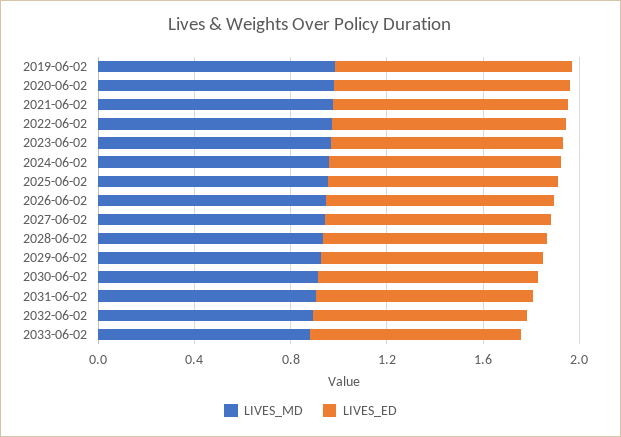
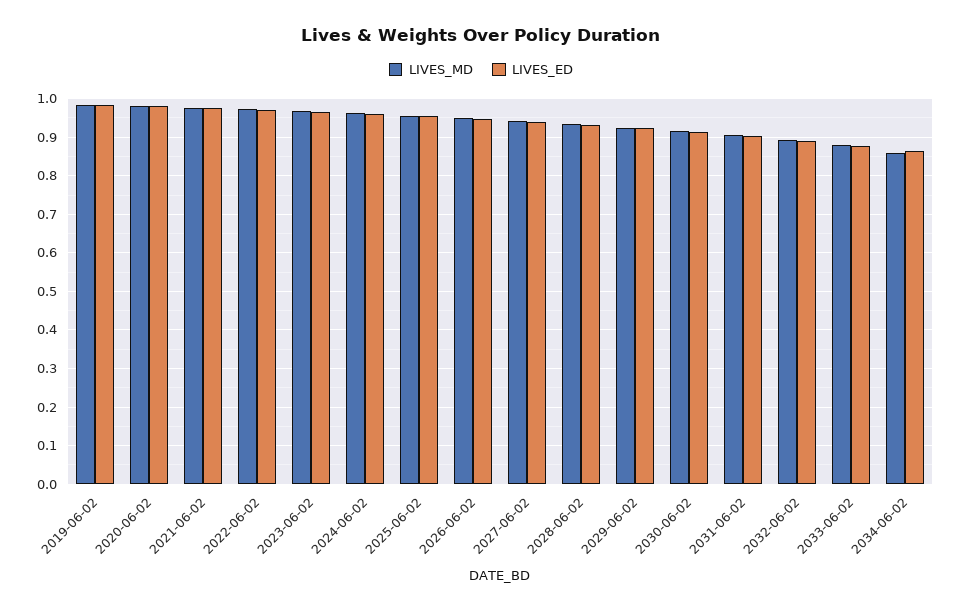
LIVES_MD, 2034-06-02: none -> 0.86
LIVES_ED, 2034-06-02: none -> 0.86

